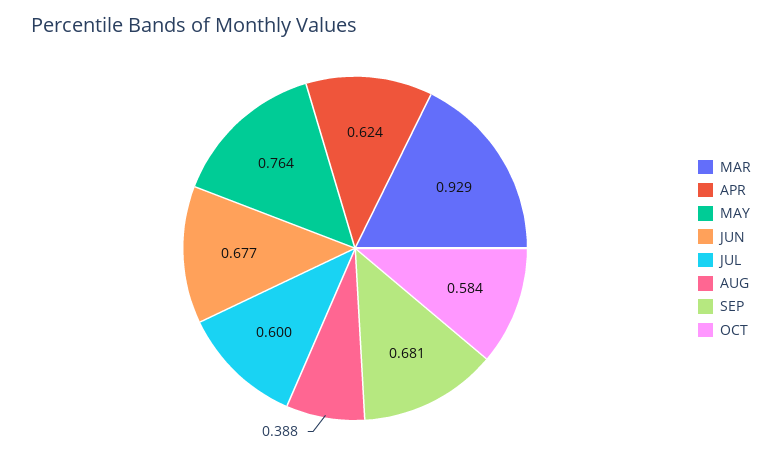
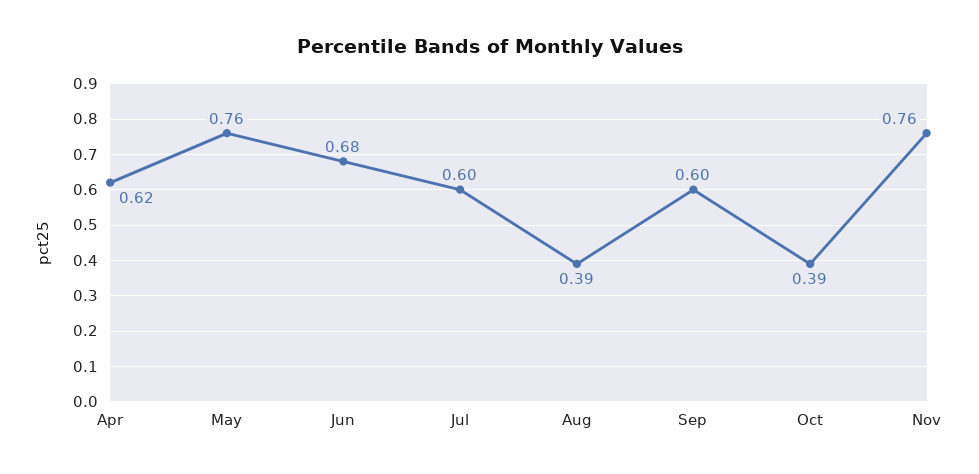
MAR: 0.929 -> none
SEP: 0.681 -> 0.6
OCT: 0.584 -> 0.39
Nov: none -> 0.76

